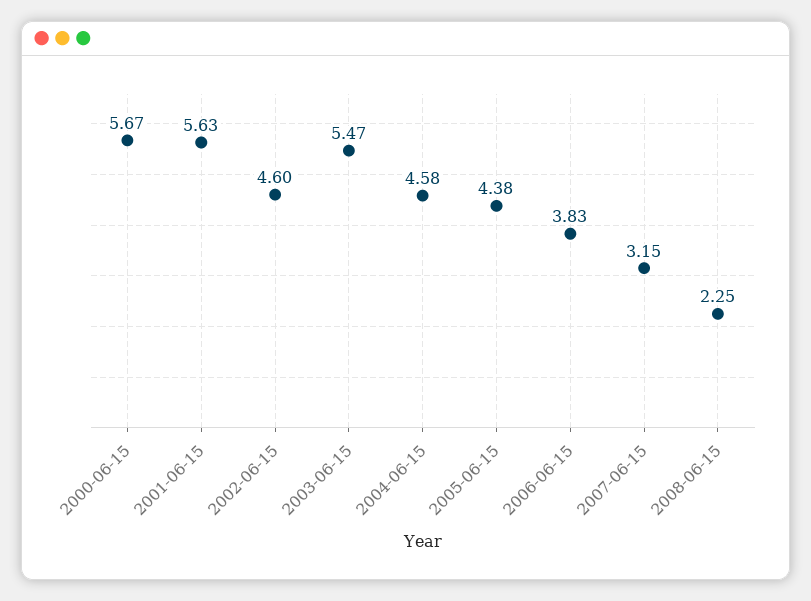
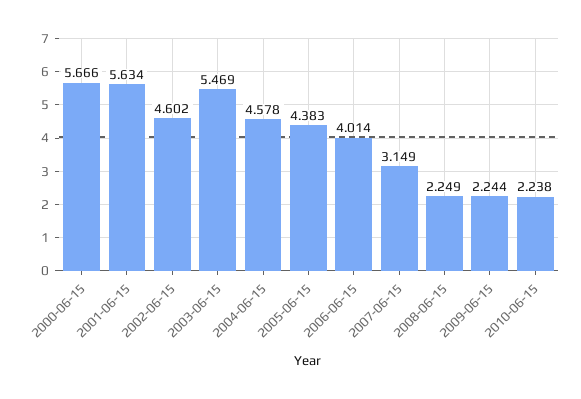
2006-06-15: 3.83 -> 4.014
2009-06-15: none -> 2.244
2010-06-15: none -> 2.238

